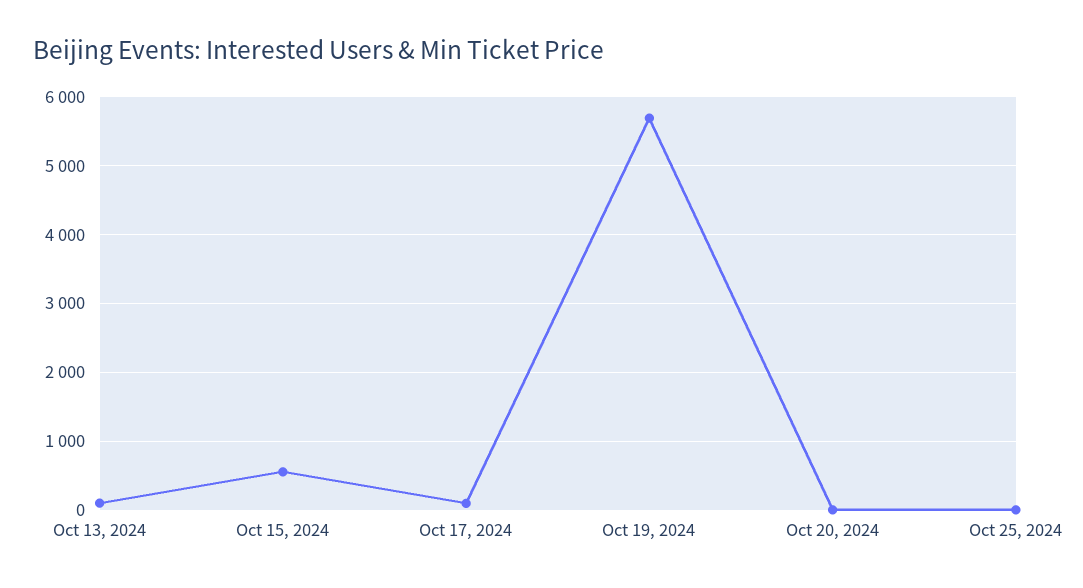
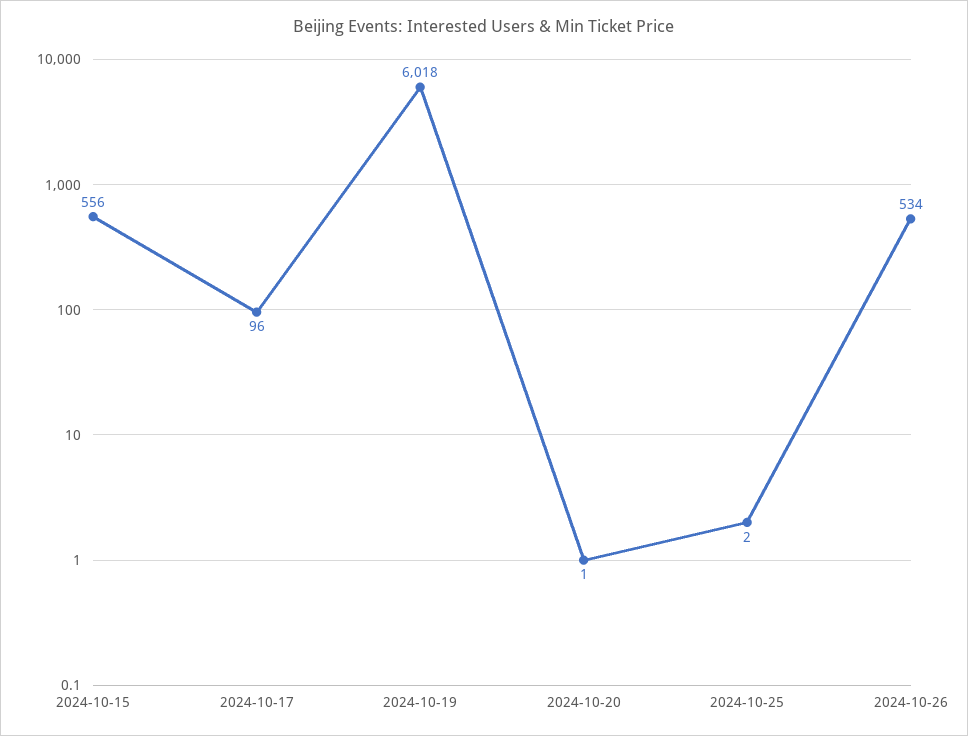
Oct 13, 2024: 100 -> none
Oct 19, 2024: 5700 -> 6018
2024-10-26: none -> 534

